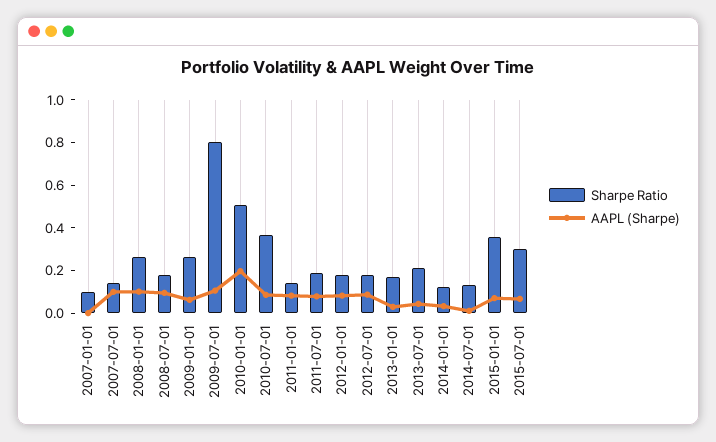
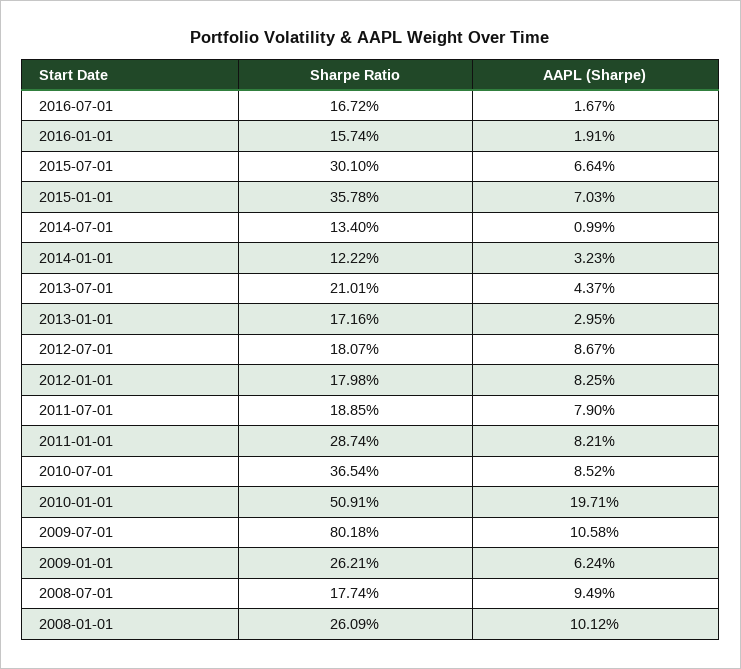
Sharpe Ratio, 2007-01-01: 0.1 -> none
AAPL (Sharpe), 2007-01-01: 0 -> none
Sharpe Ratio, 2007-07-01: 0.15 -> none
AAPL (Sharpe), 2007-07-01: 0.1 -> none
Sharpe Ratio, 2011-01-01: 0.15 -> 0.2874
Sharpe Ratio, 2016-07-01: none -> 0.1672
AAPL (Sharpe), 2016-07-01: none -> 0.0167
Sharpe Ratio, 2016-01-01: none -> 0.1574
AAPL (Sharpe), 2016-01-01: none -> 0.0191

